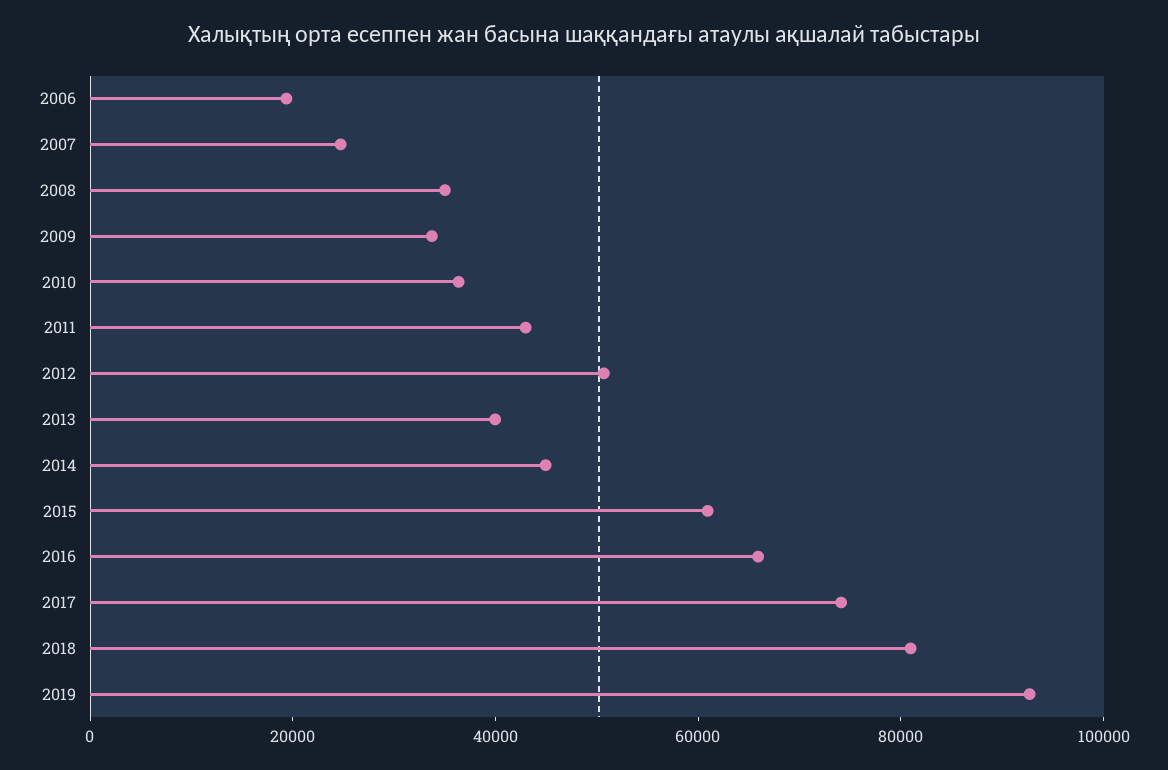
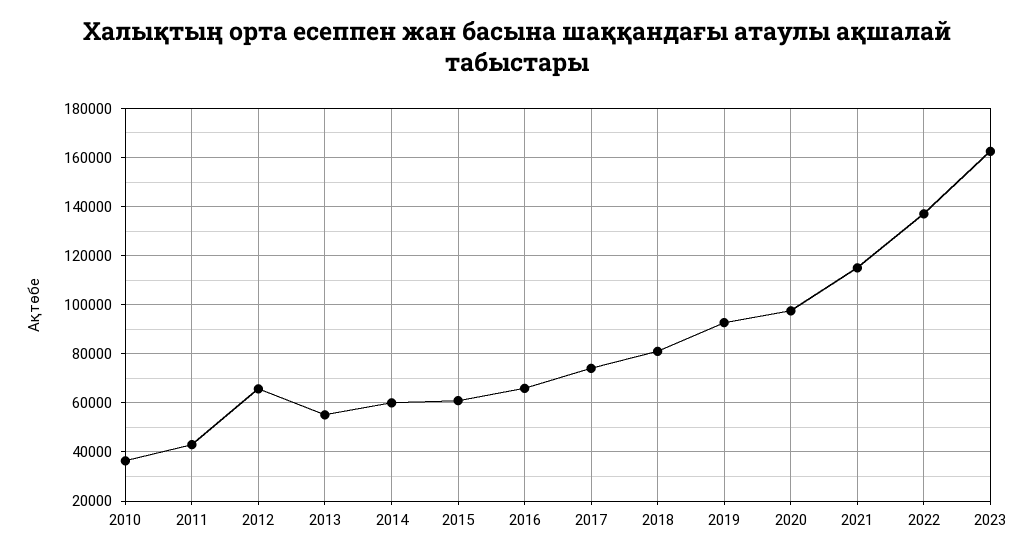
2006: 20000 -> none
2007: 25000 -> none
2008: 35000 -> none
2009: 35000 -> none
2012: 50000 -> 65000
2013: 40000 -> 55000
2014: 45000 -> 60000
2020: none -> 97500
2021: none -> 115000
2022: none -> 137500
2023: none -> 162500

